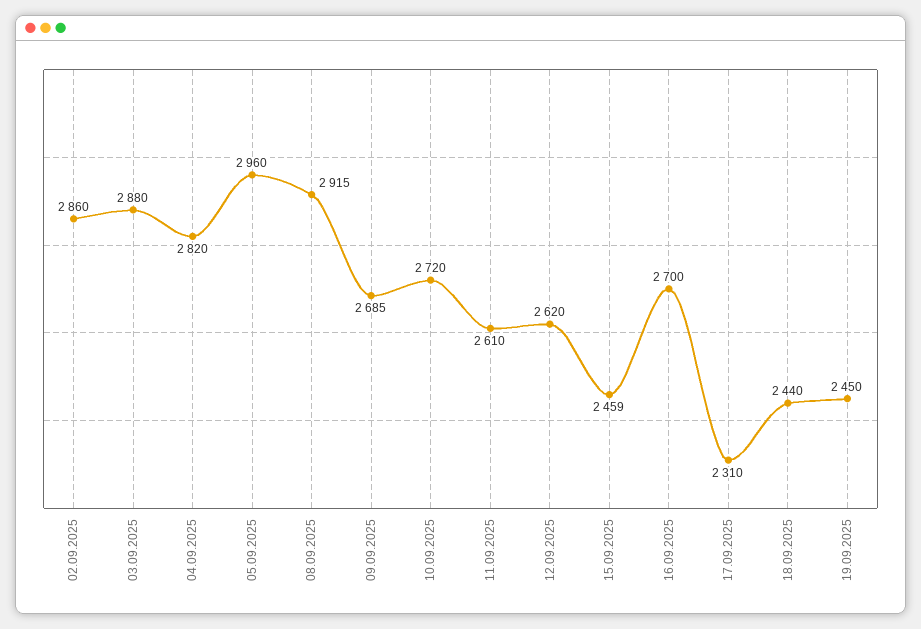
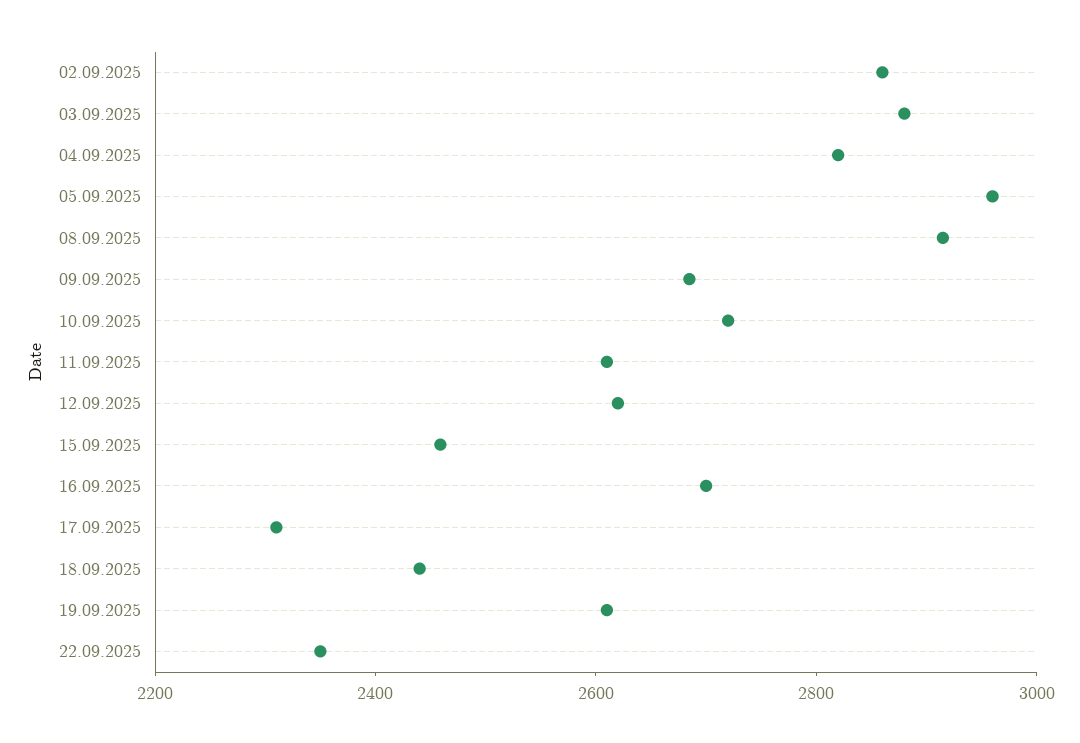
19.09.2025: 2450 -> 2600
22.09.2025: none -> 2350

